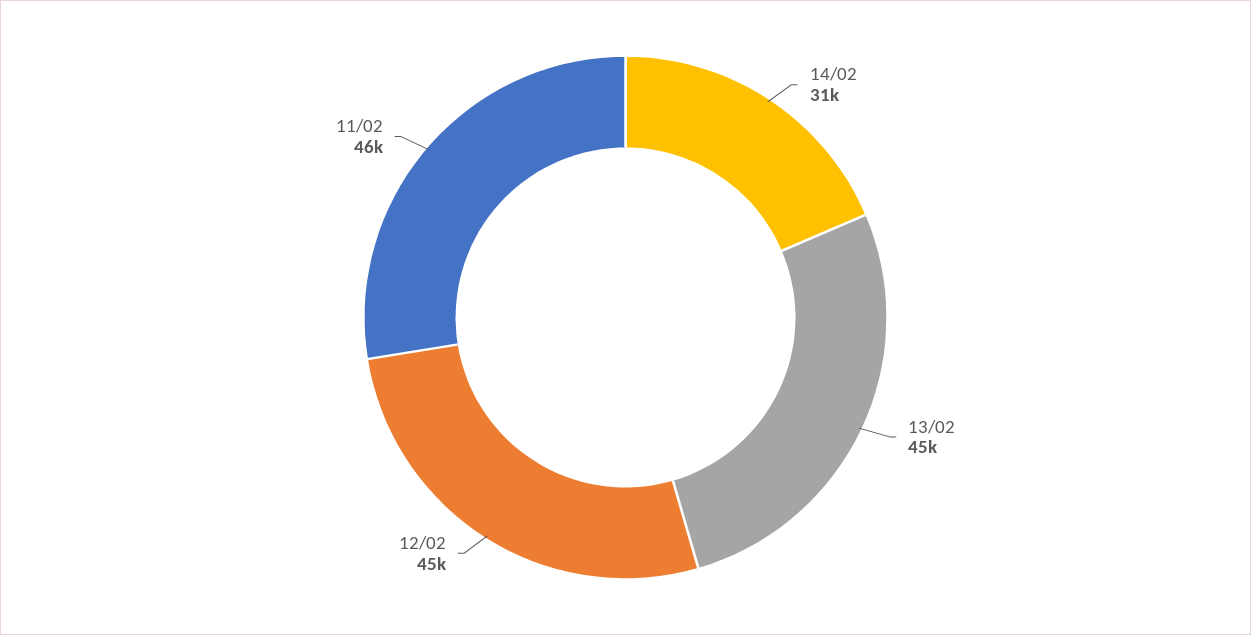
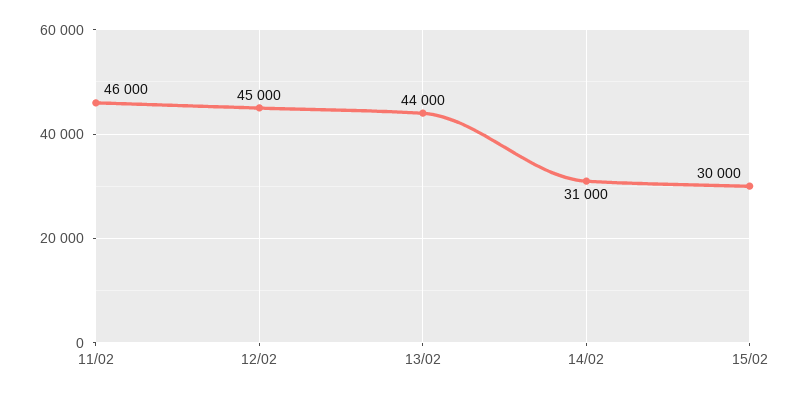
13/02: 45000 -> 44000
15/02: none -> 30000

